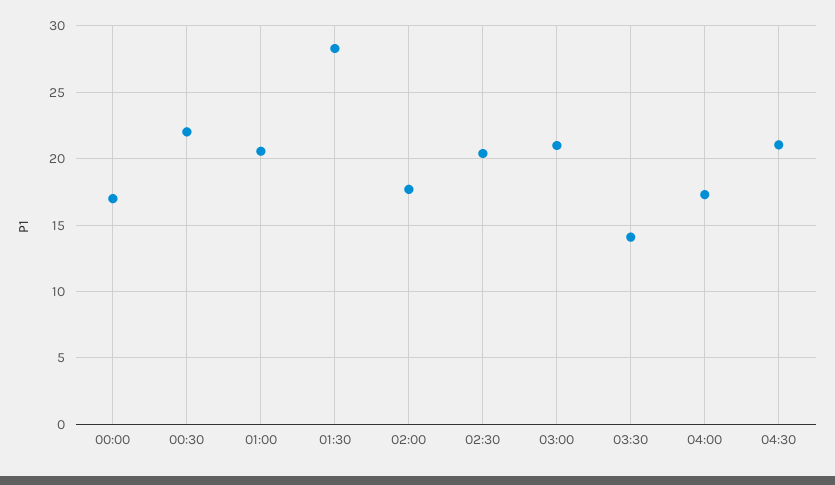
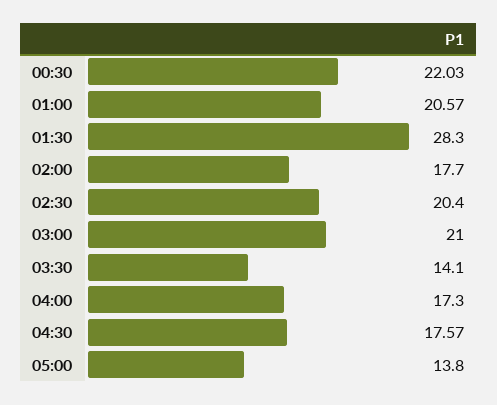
00:00: 17 -> none
04:30: 21 -> 17.57
05:00: none -> 13.8

